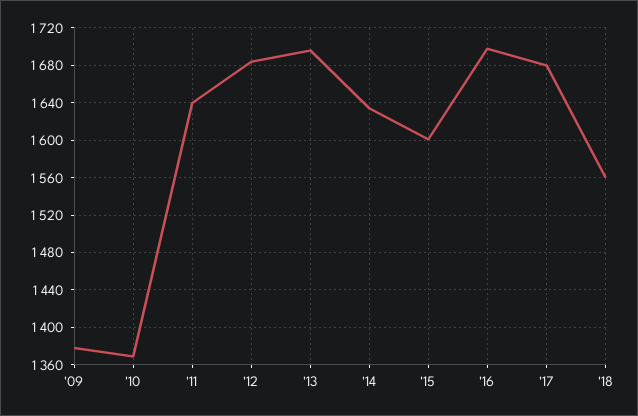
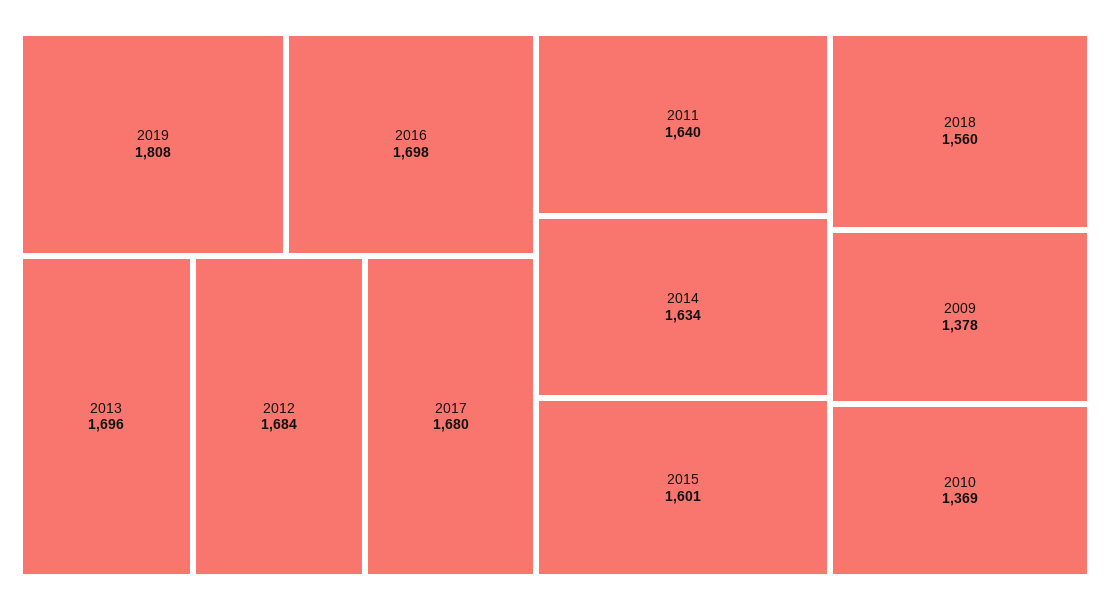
2019: none -> 1808

